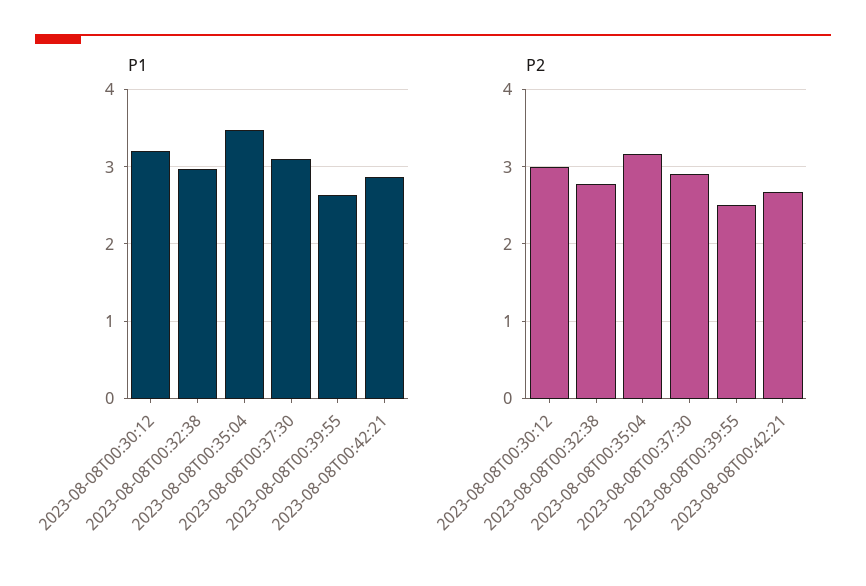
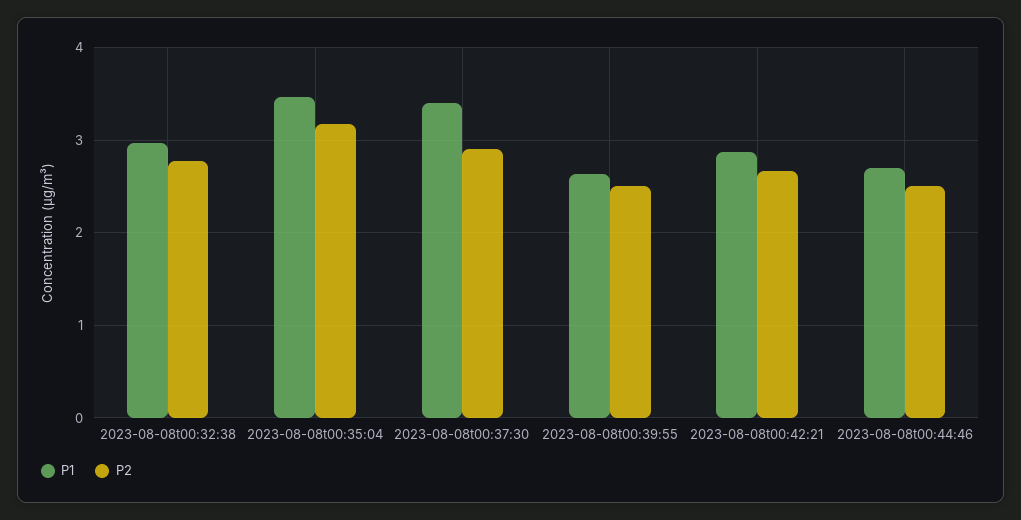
P1, 2023-08-08T00:30:12: 3.2 -> none
P1, 2023-08-08T00:37:30: 3.1 -> 3.4
P2, 2023-08-08T00:30:12: 3 -> none
P1, 2023-08-08t00:44:46: none -> 2.7
P2, 2023-08-08t00:44:46: none -> 2.5

